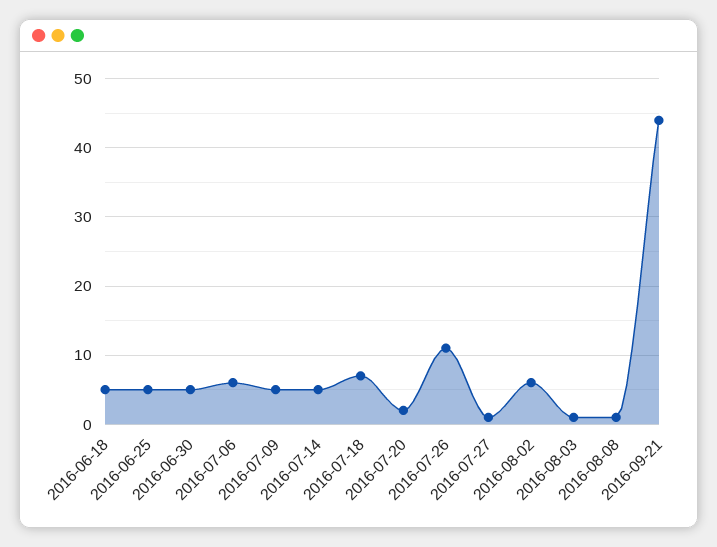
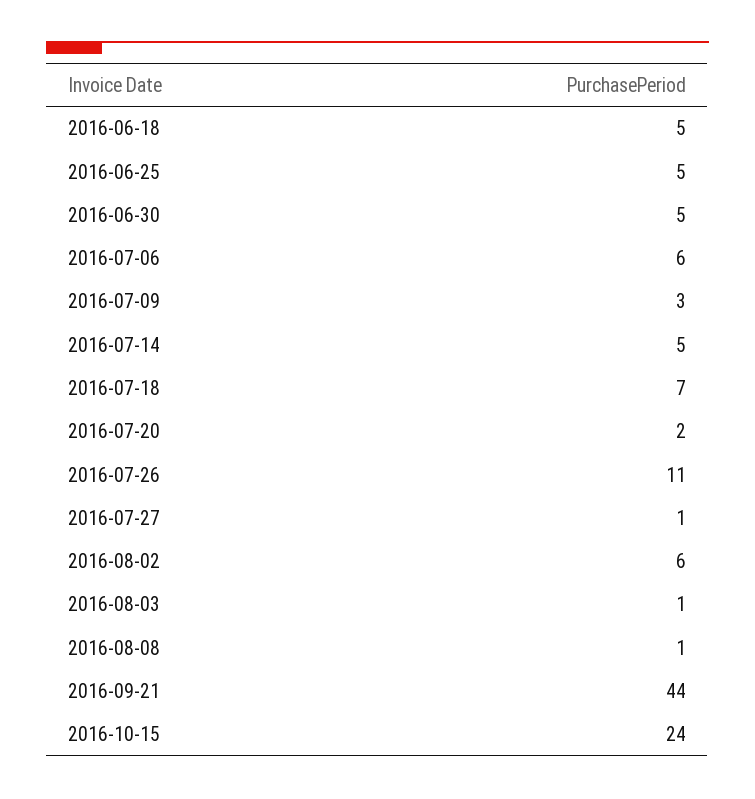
2016-07-09: 5 -> 3
2016-10-15: none -> 24

